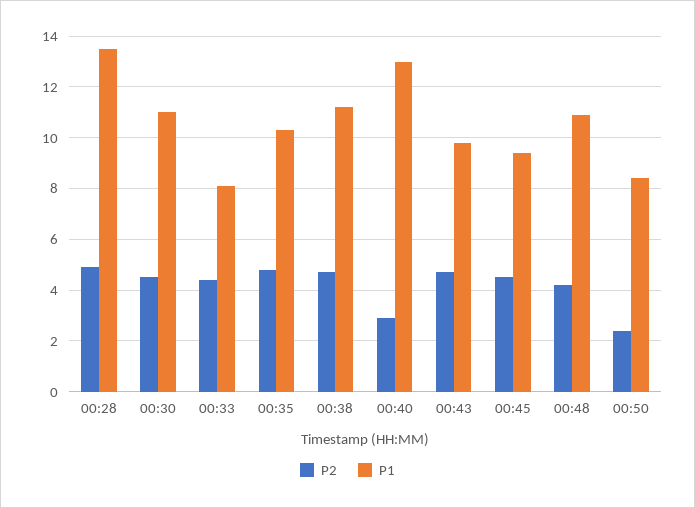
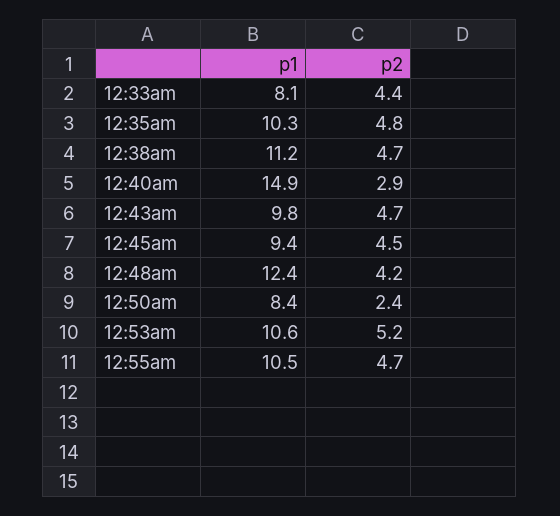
P2, 00:28: 5 -> none
P1, 00:28: 13.5 -> none
P2, 00:30: 4.5 -> none
P1, 00:30: 11 -> none
P1, 00:40: 13 -> 14.9
P1, 00:48: 11 -> 12.4
P1, 12:53am: none -> 10.6
P2, 12:53am: none -> 5.2
P1, 12:55am: none -> 10.5
P2, 12:55am: none -> 4.7

